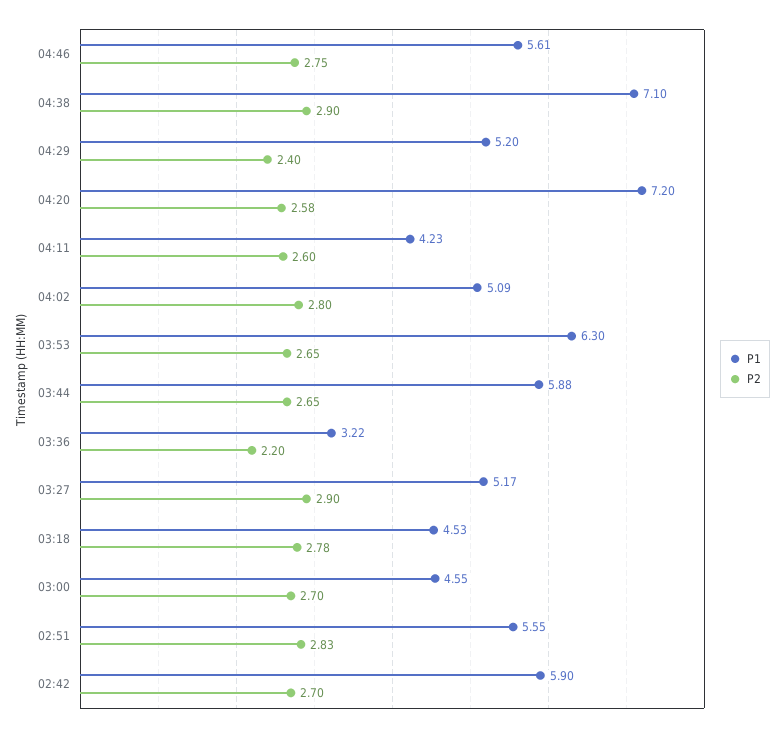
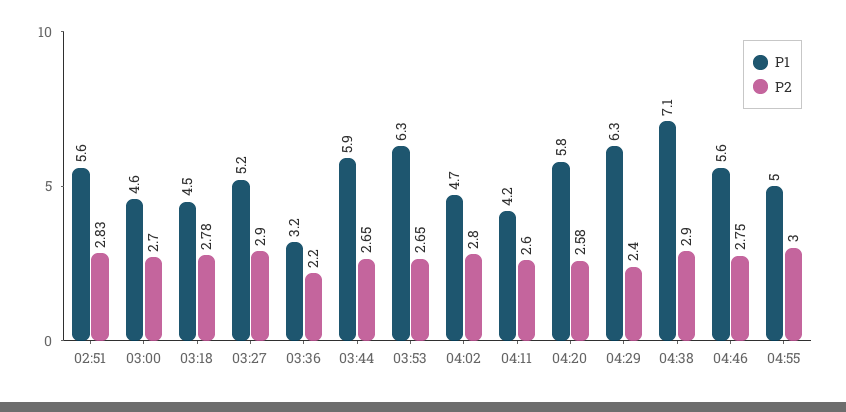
P1, 04:29: 5.2 -> 6.3
P1, 04:20: 7.2 -> 5.8
P1, 04:02: 5.09 -> 4.7
P1, 02:42: 5.9 -> none
P2, 02:42: 2.7 -> none
P1, 04:55: none -> 5
P2, 04:55: none -> 3

